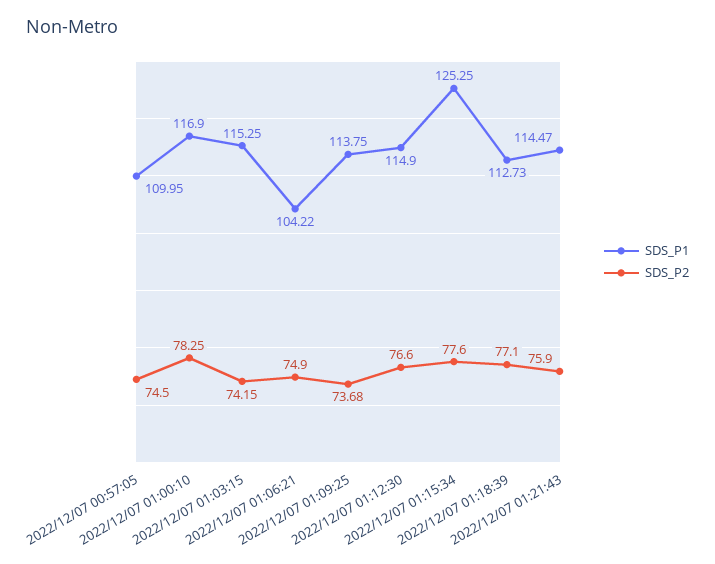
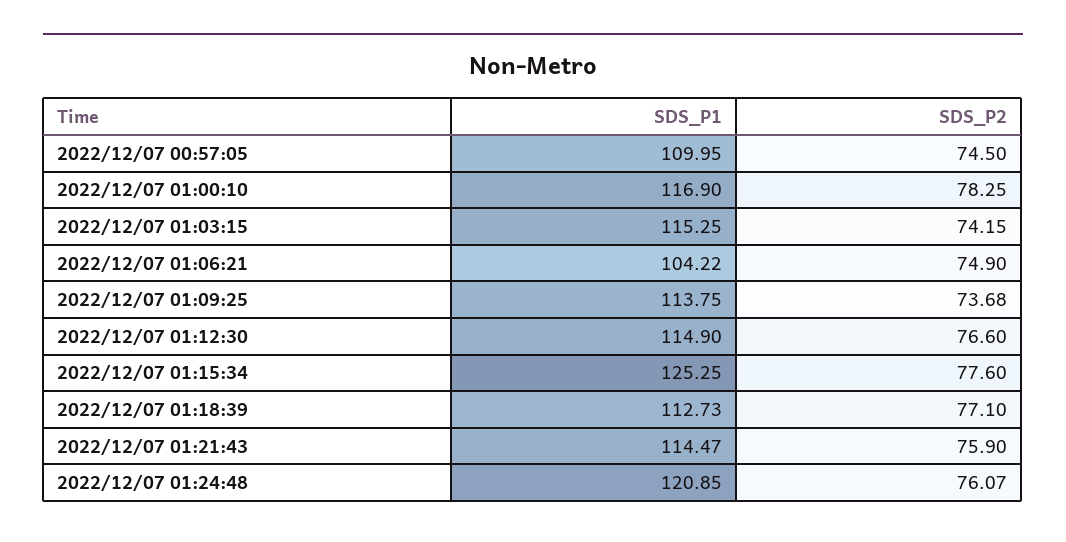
SDS_P1, 2022/12/07 01:24:48: none -> 120.85
SDS_P2, 2022/12/07 01:24:48: none -> 76.07

